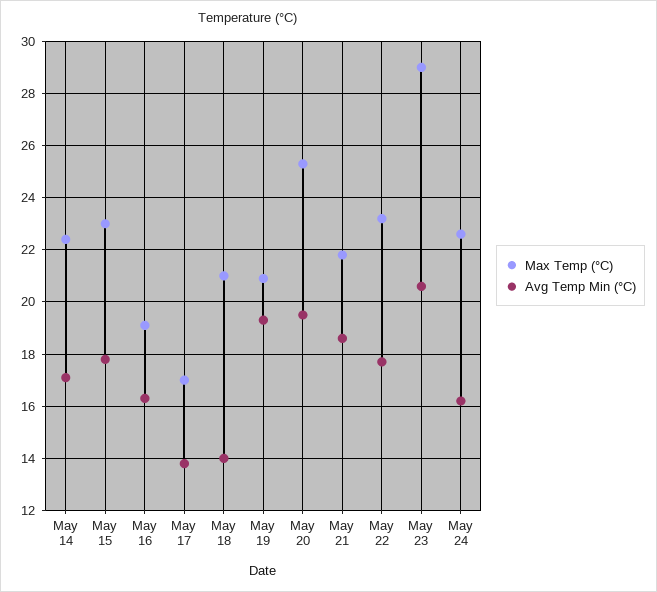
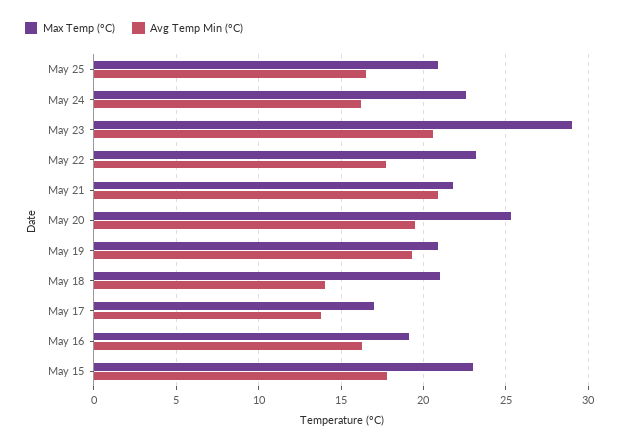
Max Temp (°C), May 14: 22.5 -> none
Avg Temp Min (°C), May 14: 17 -> none
Avg Temp Min (°C), May 21: 18.5 -> 21
Max Temp (°C), May 25: none -> 21
Avg Temp Min (°C), May 25: none -> 16.5

